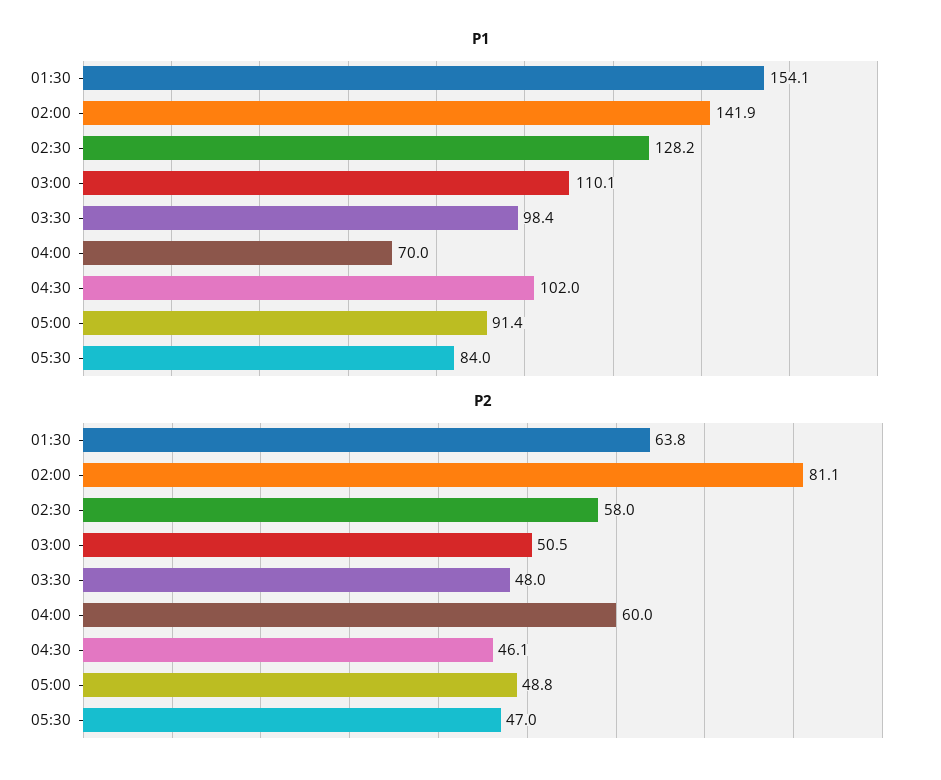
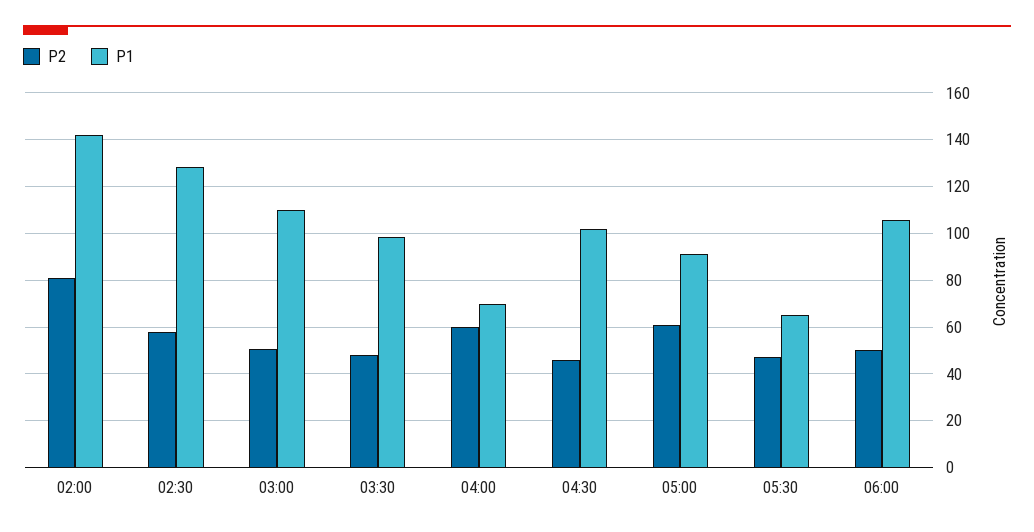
P1, 01:30: 154.1 -> none
P1, 05:30: 84 -> 65
P2, 01:30: 63.8 -> none
P2, 05:00: 48.8 -> 60
P2, 06:00: none -> 50
P1, 06:00: none -> 105

